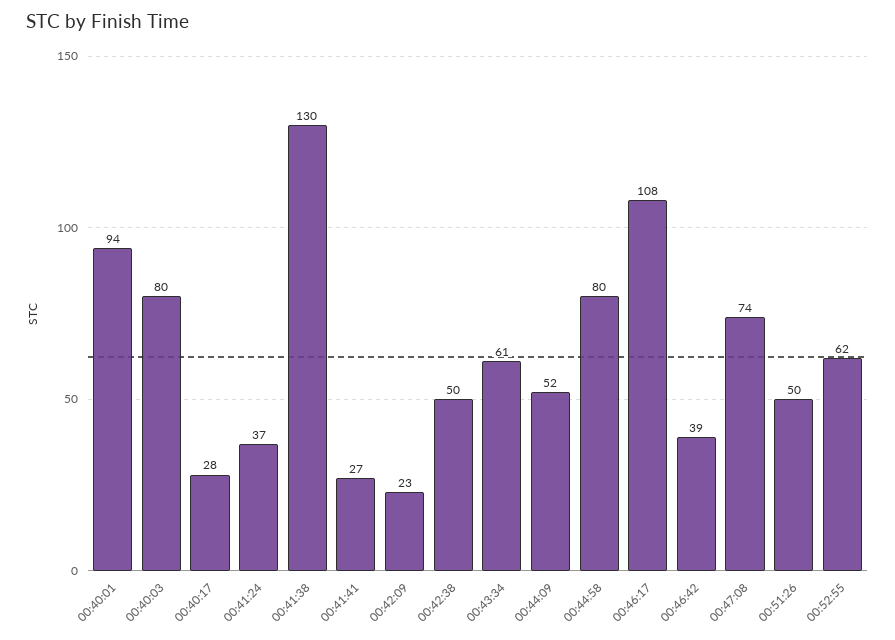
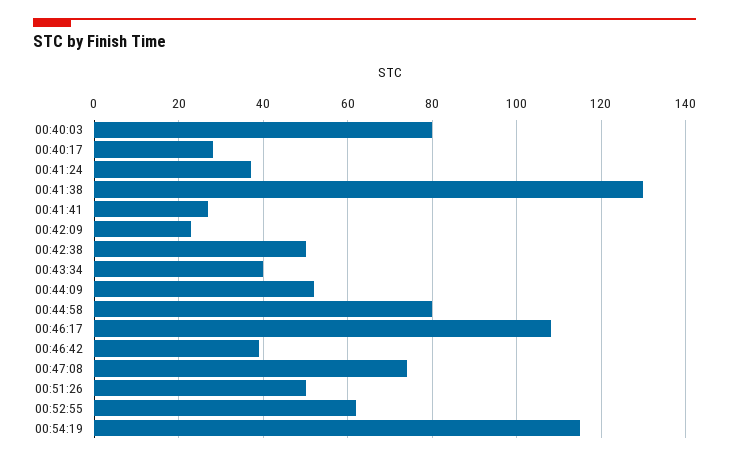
00:40:01: 94 -> none
00:43:34: 61 -> 40
00:54:19: none -> 115

